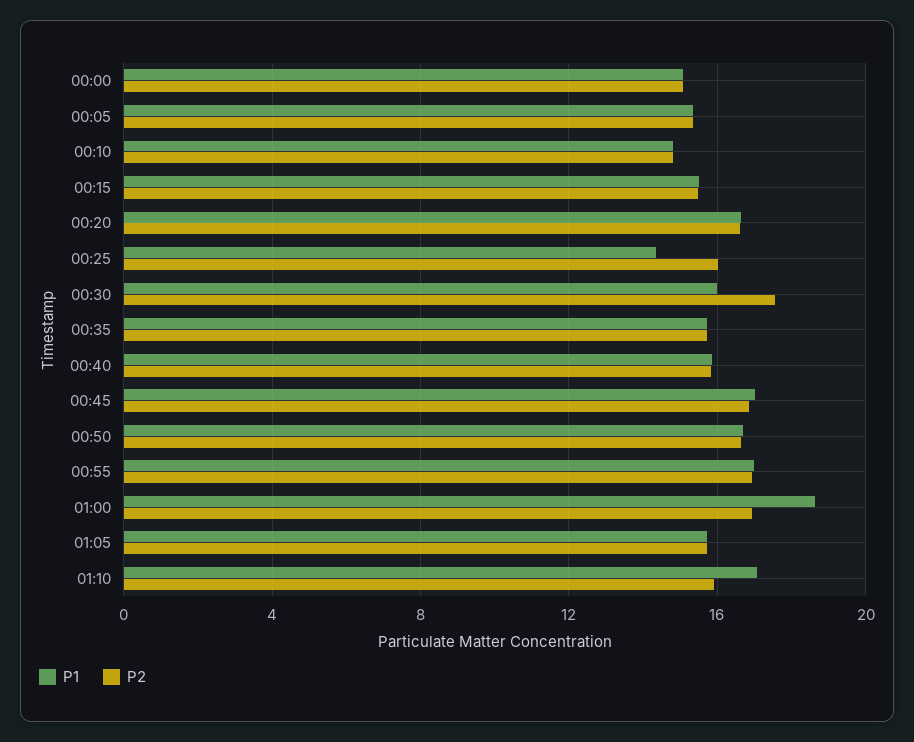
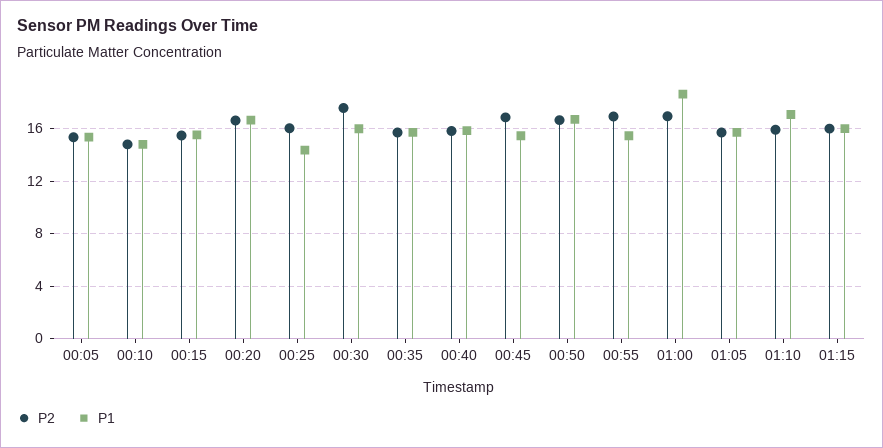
P1, 00:00: 15 -> none
P2, 00:00: 15 -> none
P1, 00:45: 17 -> 15.5
P1, 00:55: 17 -> 15.5
P2, 01:15: none -> 16
P1, 01:15: none -> 16

